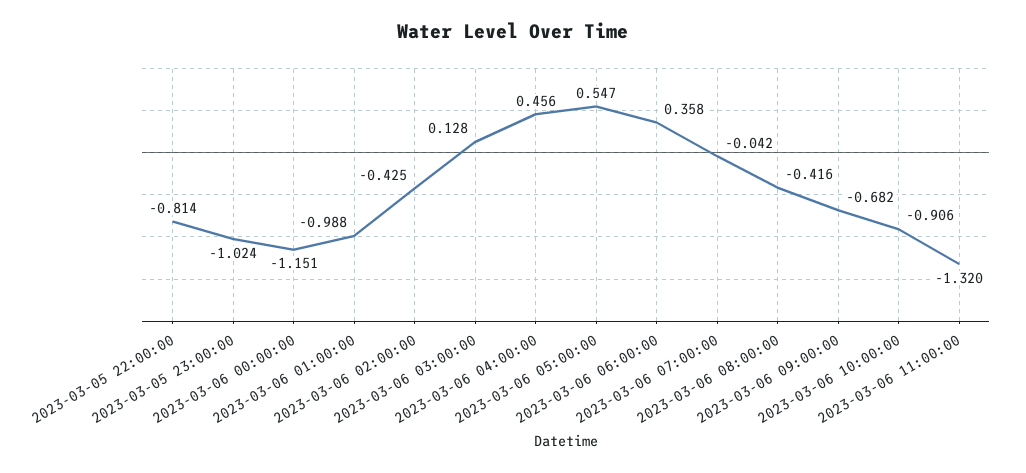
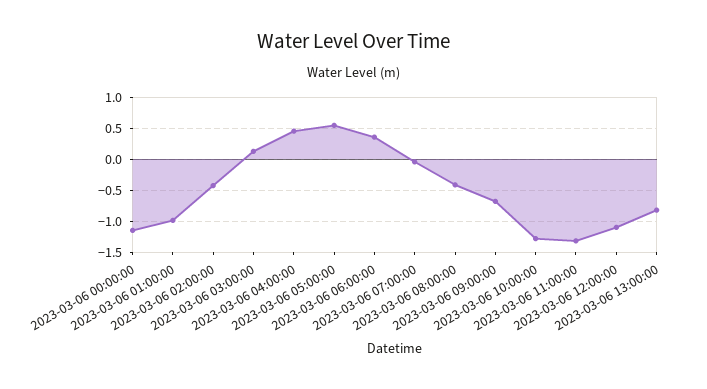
2023-03-05 22:00:00: -0.814 -> none
2023-03-05 23:00:00: -1.024 -> none
2023-03-06 10:00:00: -0.906 -> -1.3
2023-03-06 12:00:00: none -> -1.1
2023-03-06 13:00:00: none -> -0.8

